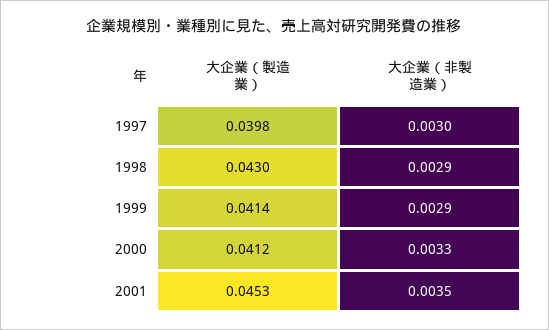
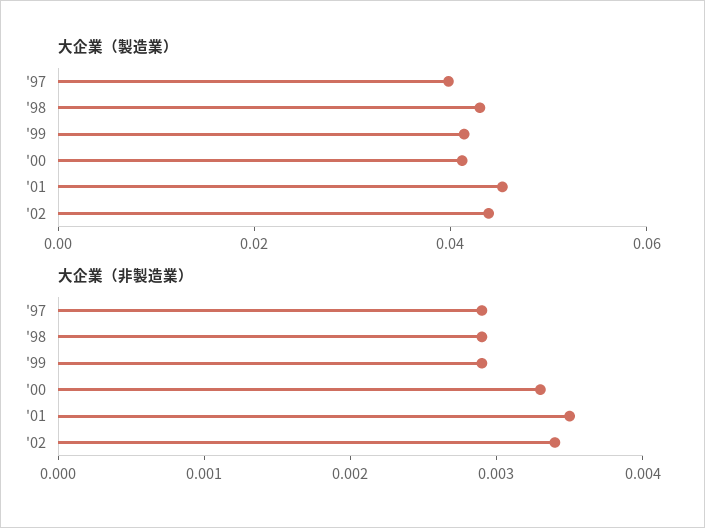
大企業（非製造業）, 1997: 0.003 -> 0.0029
大企業（製造業）, '02: none -> 0.045
大企業（非製造業）, '02: none -> 0.0034

